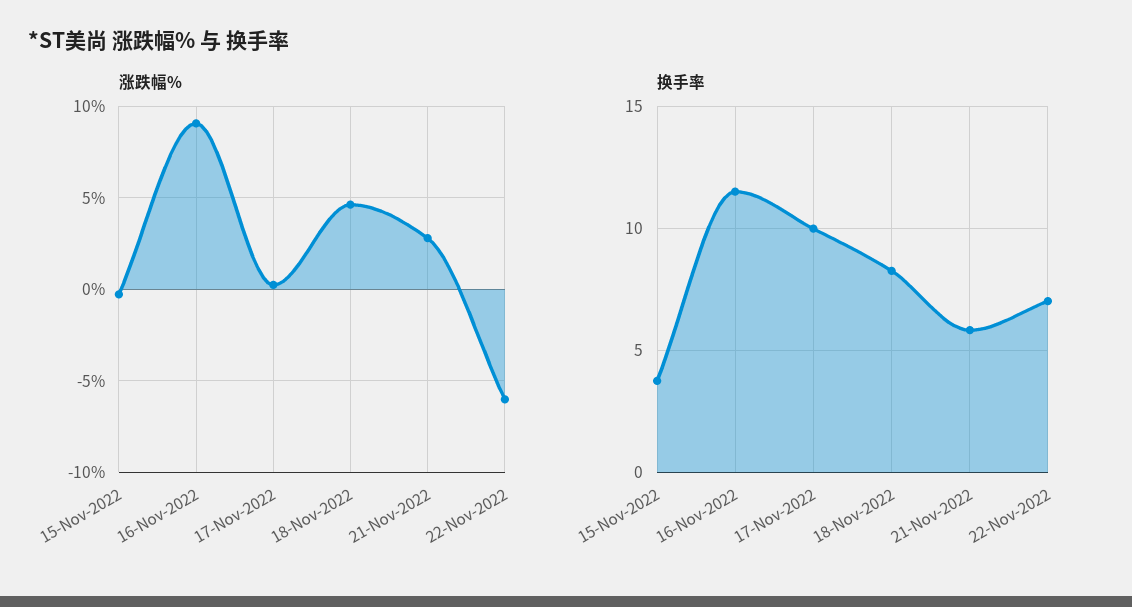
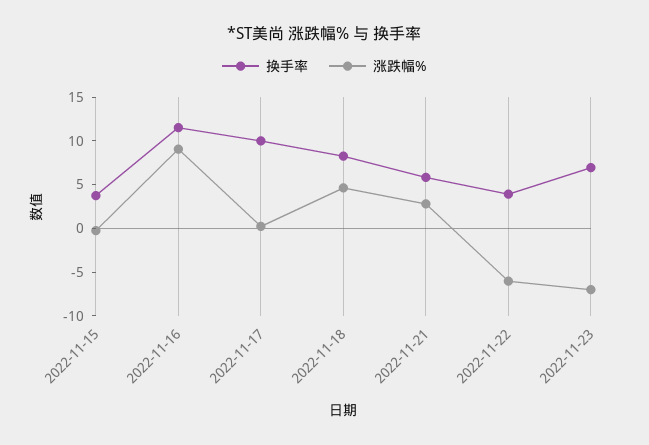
换手率, 22-Nov-2022: 7 -> 4
换手率, 2022-11-23: none -> 7
涨跌幅%, 2022-11-23: none -> -7

